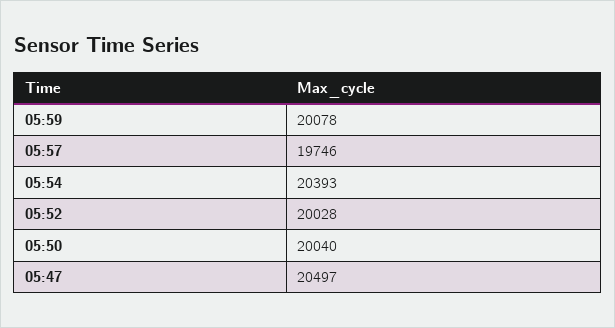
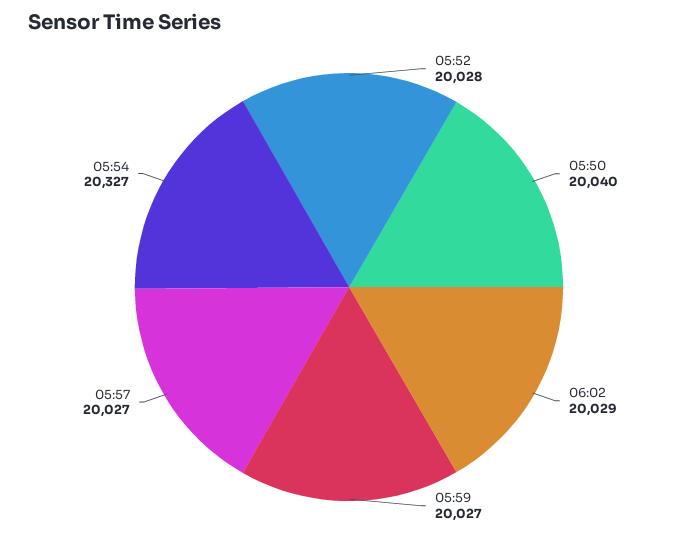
05:59: 20078 -> 20027
05:57: 19746 -> 20027
05:54: 20393 -> 20327
05:47: 20497 -> none
06:02: none -> 20029

